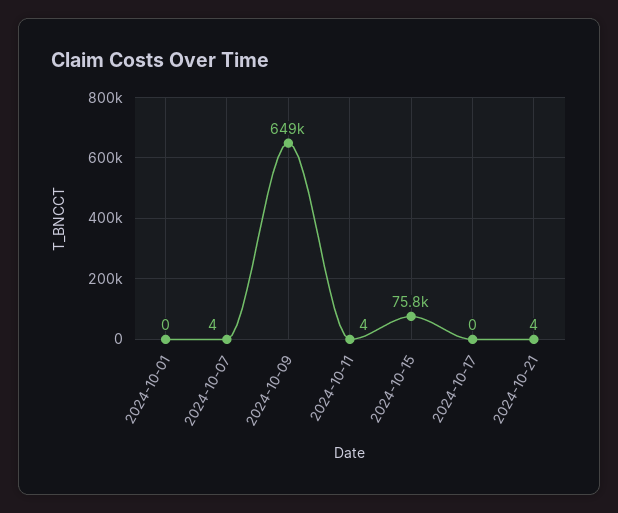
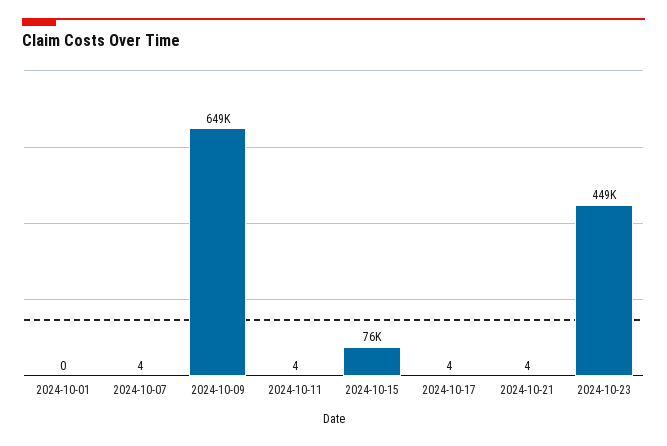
2024-10-17: 0 -> 4
2024-10-23: none -> 449000

